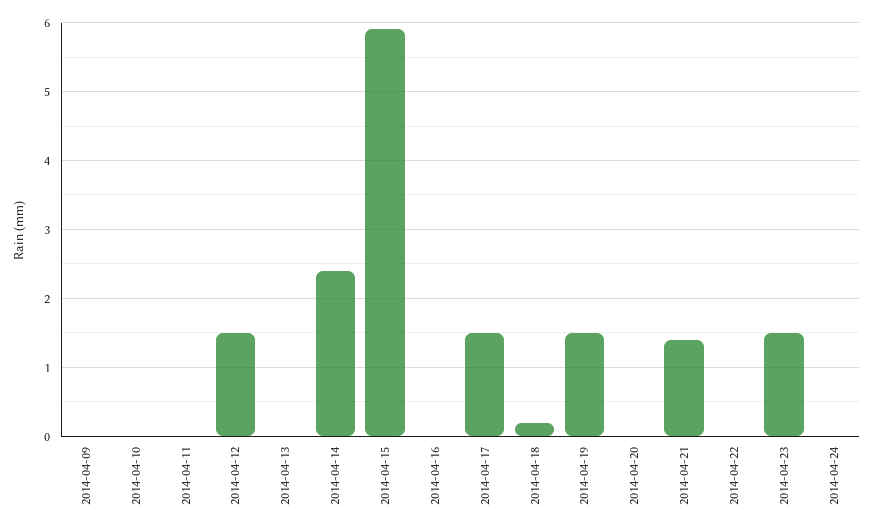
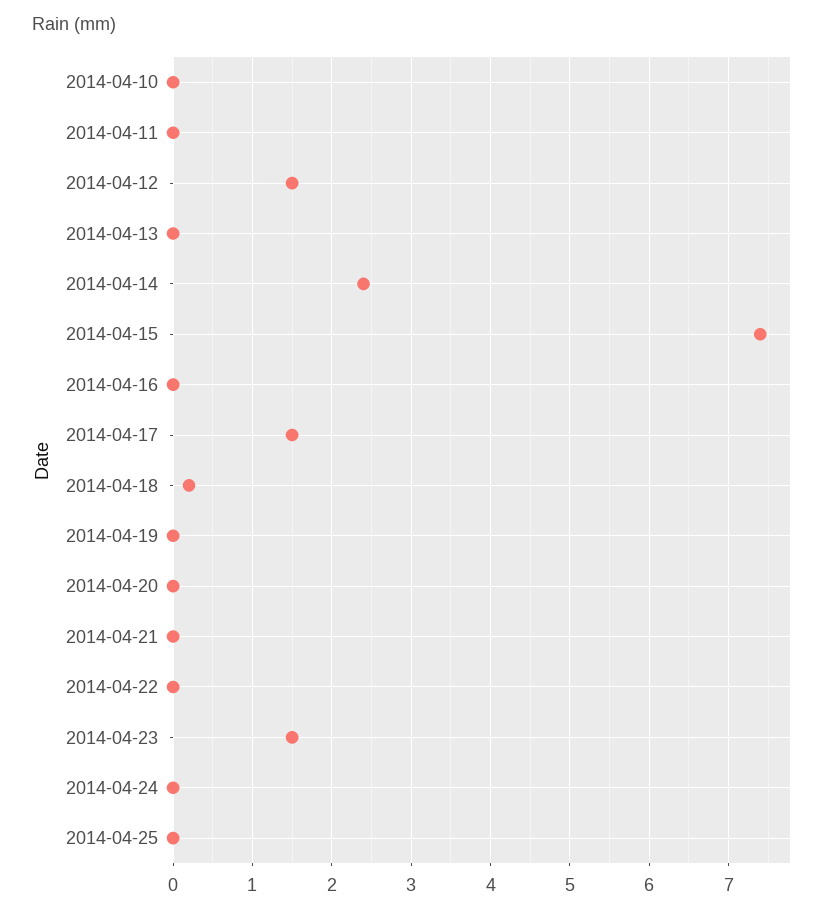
2014-04-09: 0 -> none
2014-04-15: 5.9 -> 7.4
2014-04-19: 1.5 -> 0
2014-04-21: 1.4 -> 0
2014-04-25: none -> 0

